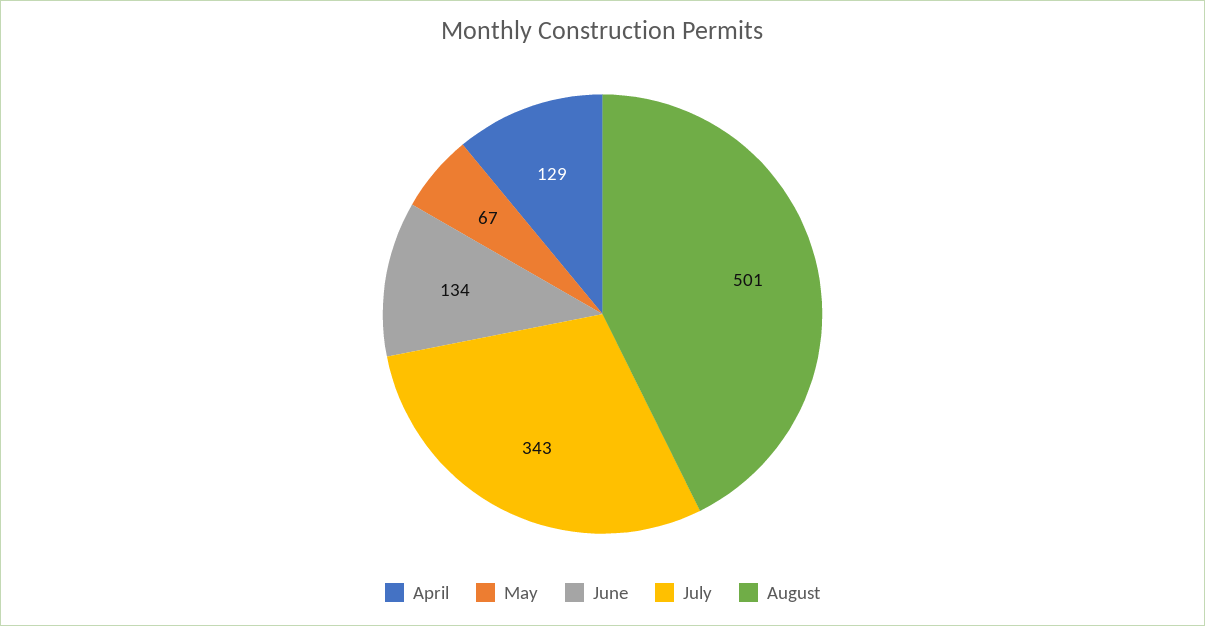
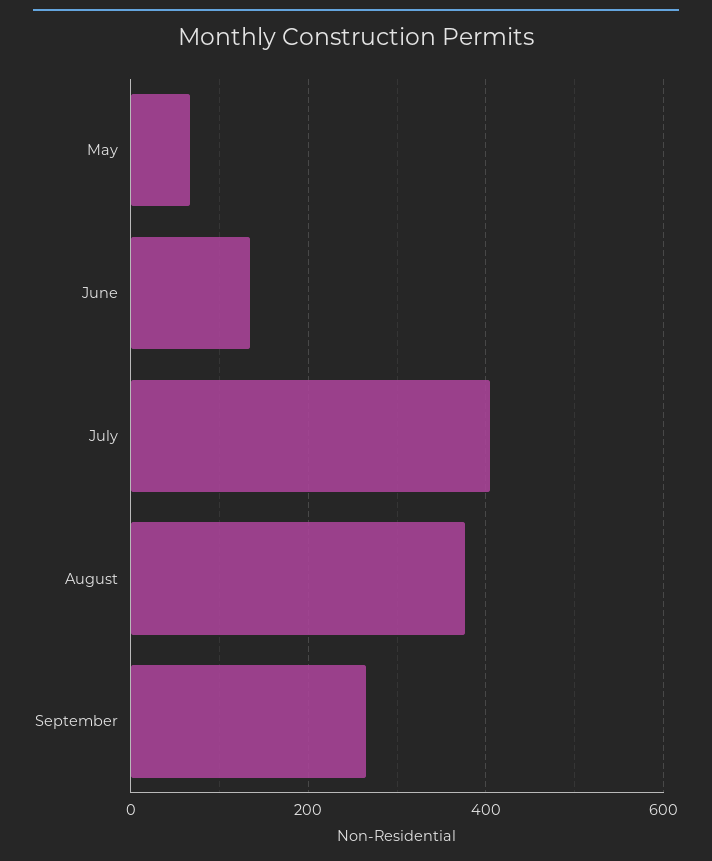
April: 129 -> none
July: 343 -> 400
August: 501 -> 380
September: none -> 260

